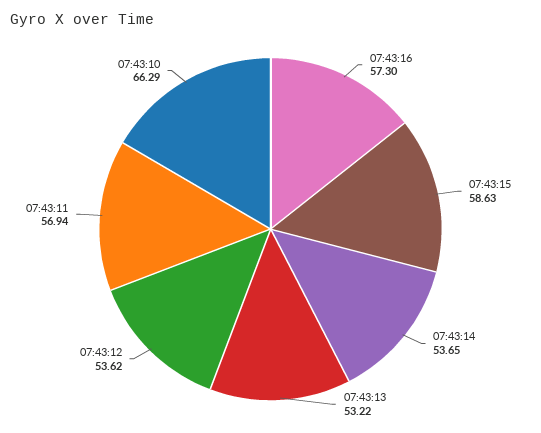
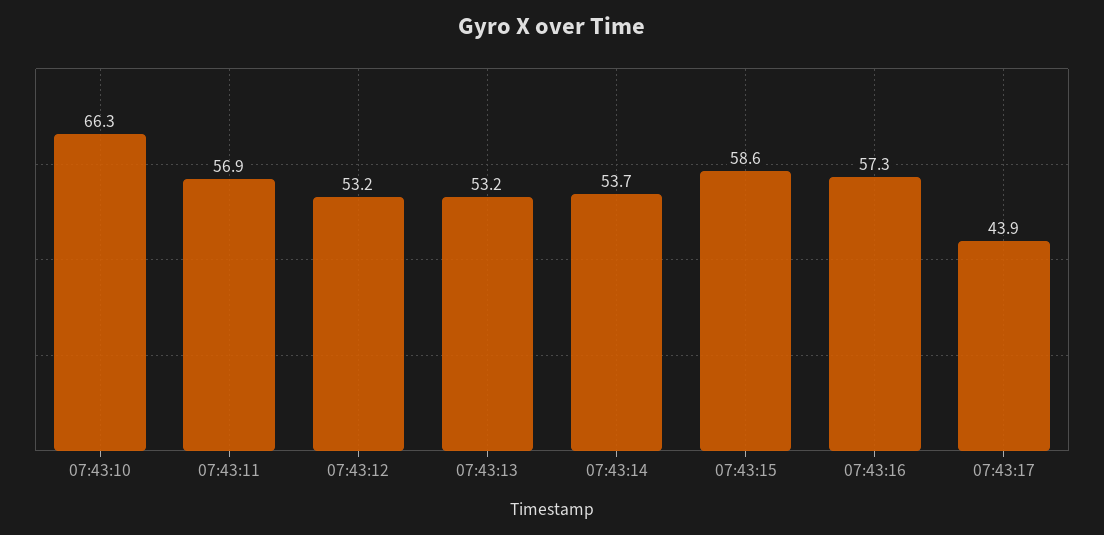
07:43:12: 53.62 -> 53.2
07:43:17: none -> 43.9

